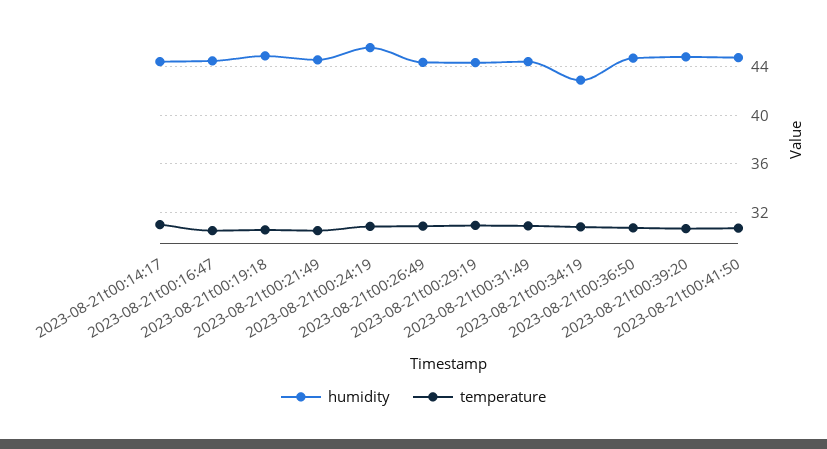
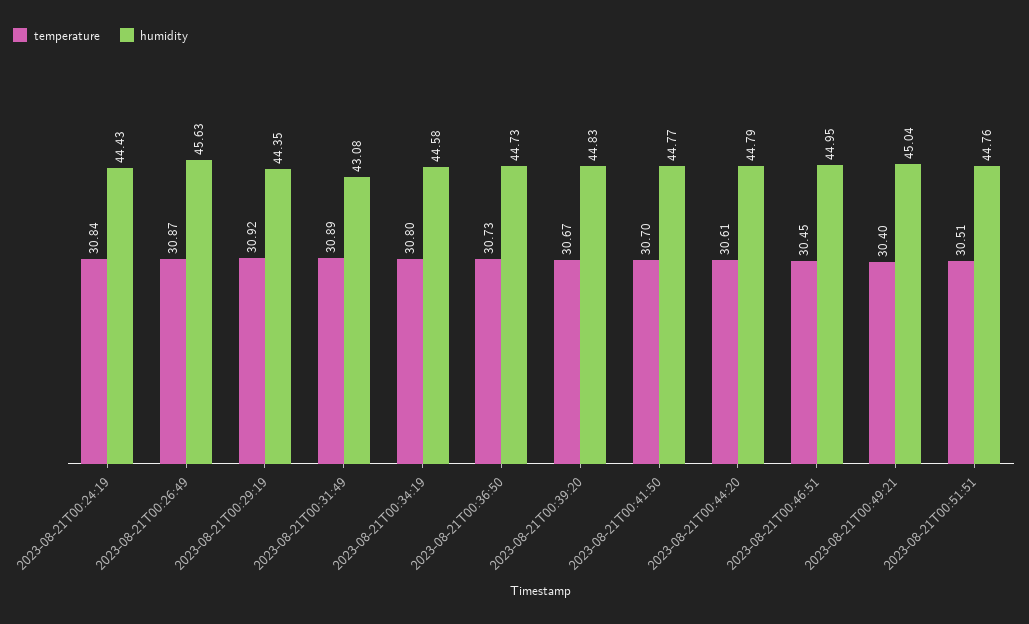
humidity, 2023-08-21t00:14:17: 44.5 -> none
temperature, 2023-08-21t00:14:17: 31 -> none
humidity, 2023-08-21t00:16:47: 44.5 -> none
temperature, 2023-08-21t00:16:47: 30.5 -> none
humidity, 2023-08-21t00:19:18: 45 -> none
temperature, 2023-08-21t00:19:18: 30.5 -> none
humidity, 2023-08-21t00:21:49: 44.5 -> none
temperature, 2023-08-21t00:21:49: 30.5 -> none
humidity, 2023-08-21t00:24:19: 45.5 -> 44.43
humidity, 2023-08-21t00:26:49: 44.5 -> 45.63
humidity, 2023-08-21t00:31:49: 44.5 -> 43.08
humidity, 2023-08-21t00:34:19: 43 -> 44.58
temperature, 2023-08-21T00:44:20: none -> 30.61
humidity, 2023-08-21T00:44:20: none -> 44.79
temperature, 2023-08-21T00:46:51: none -> 30.45
humidity, 2023-08-21T00:46:51: none -> 44.95
temperature, 2023-08-21T00:49:21: none -> 30.4
humidity, 2023-08-21T00:49:21: none -> 45.04
temperature, 2023-08-21T00:51:51: none -> 30.51
humidity, 2023-08-21T00:51:51: none -> 44.76

